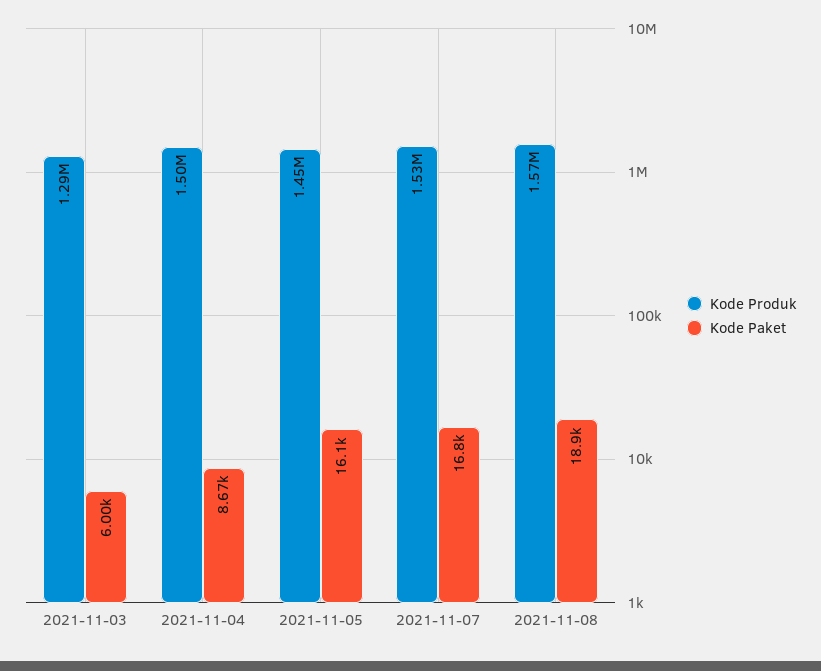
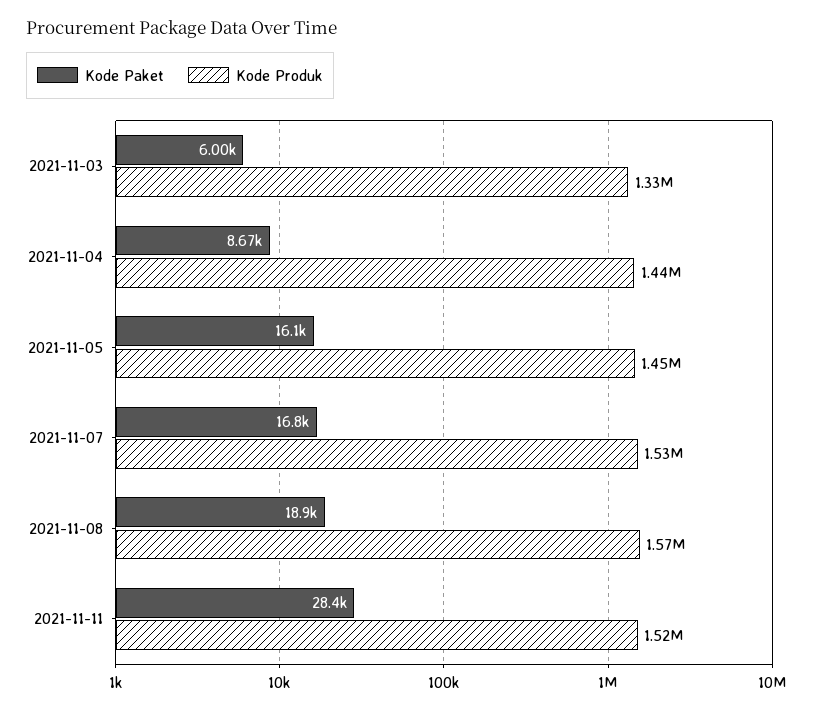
Kode Produk, 2021-11-03: 1290000 -> 1330000
Kode Produk, 2021-11-04: 1500000 -> 1440000
Kode Paket, 2021-11-11: none -> 28400
Kode Produk, 2021-11-11: none -> 1520000

